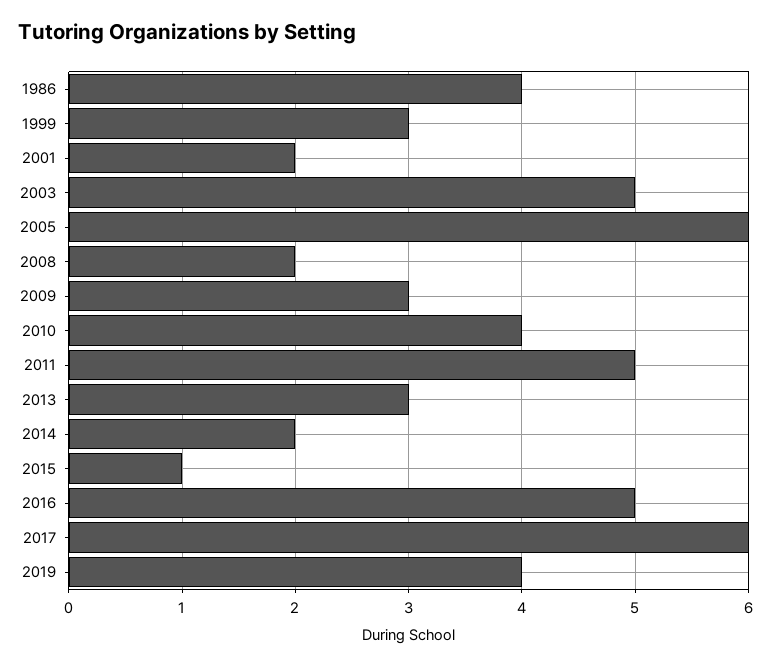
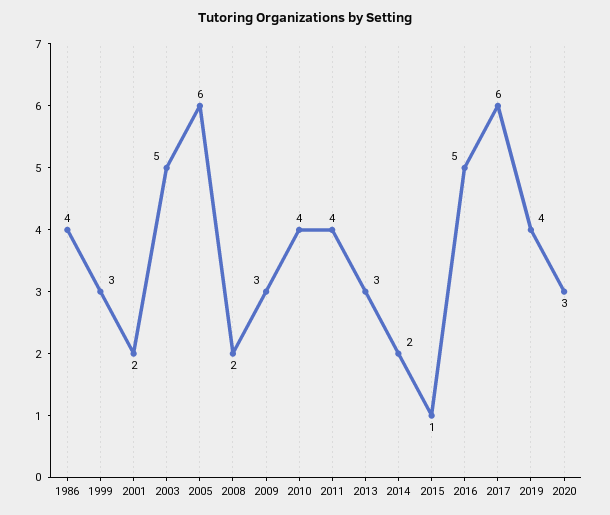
2011: 5 -> 4
2020: none -> 3

